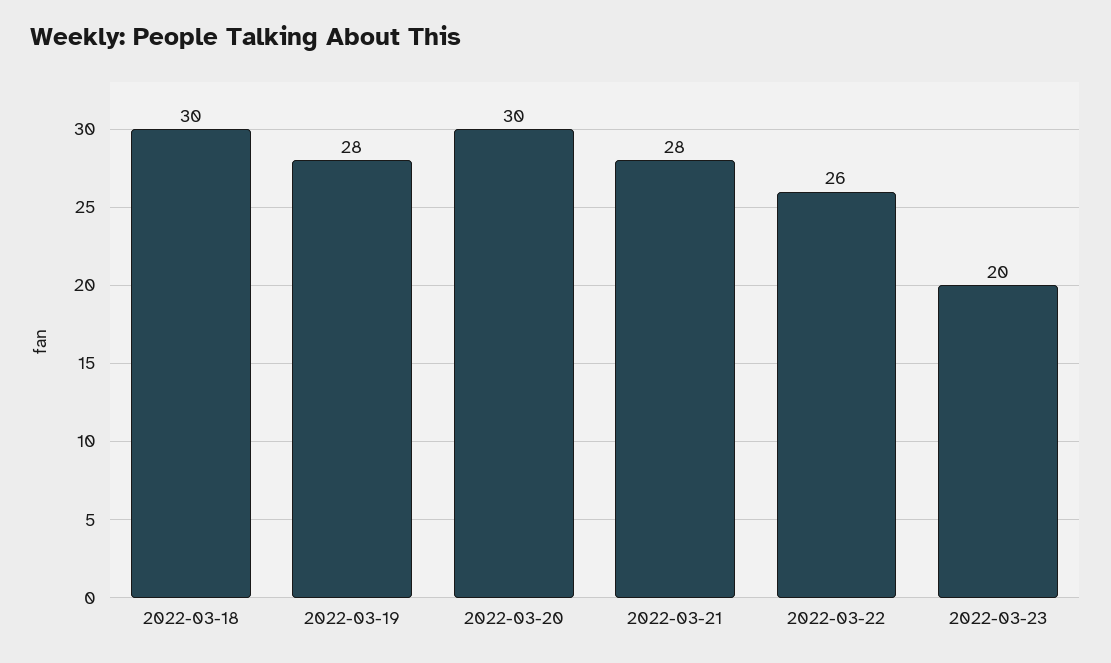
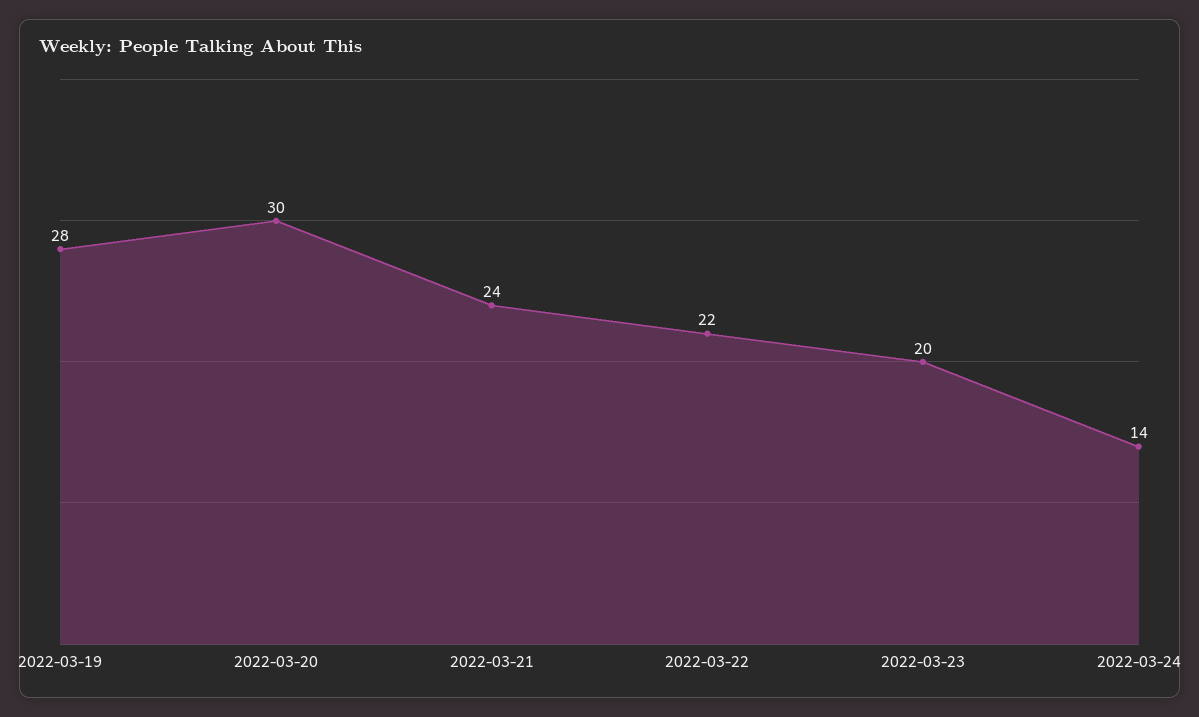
2022-03-18: 30 -> none
2022-03-21: 28 -> 24
2022-03-22: 26 -> 22
2022-03-24: none -> 14

